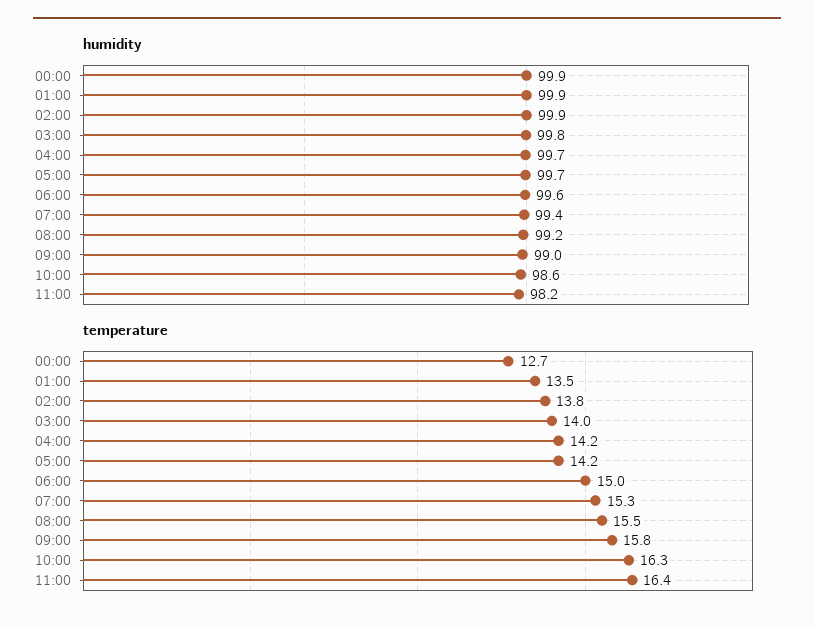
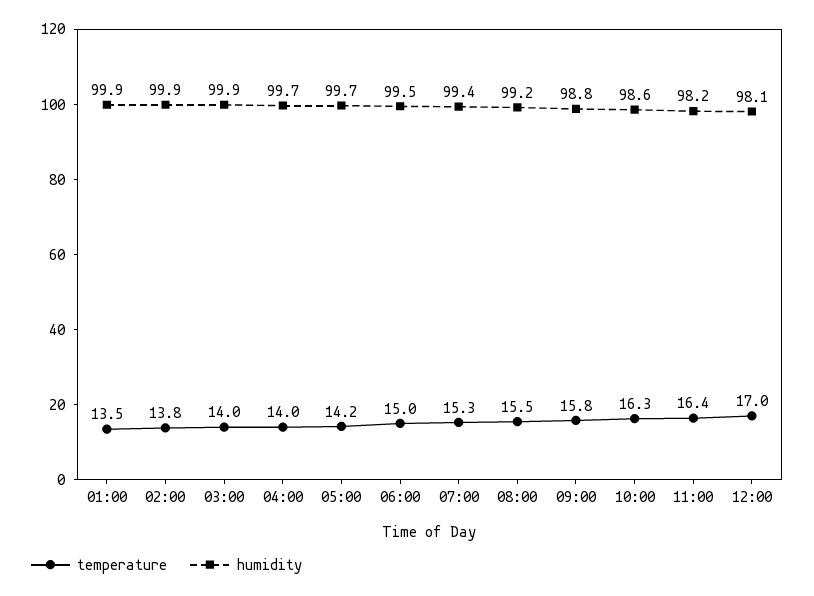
humidity, 00:00: 99.9 -> none
humidity, 03:00: 99.8 -> 99.9
humidity, 06:00: 99.6 -> 99.5
humidity, 09:00: 99 -> 98.8
temperature, 00:00: 12.7 -> none
temperature, 04:00: 14.2 -> 14
temperature, 12:00: none -> 17
humidity, 12:00: none -> 98.1

